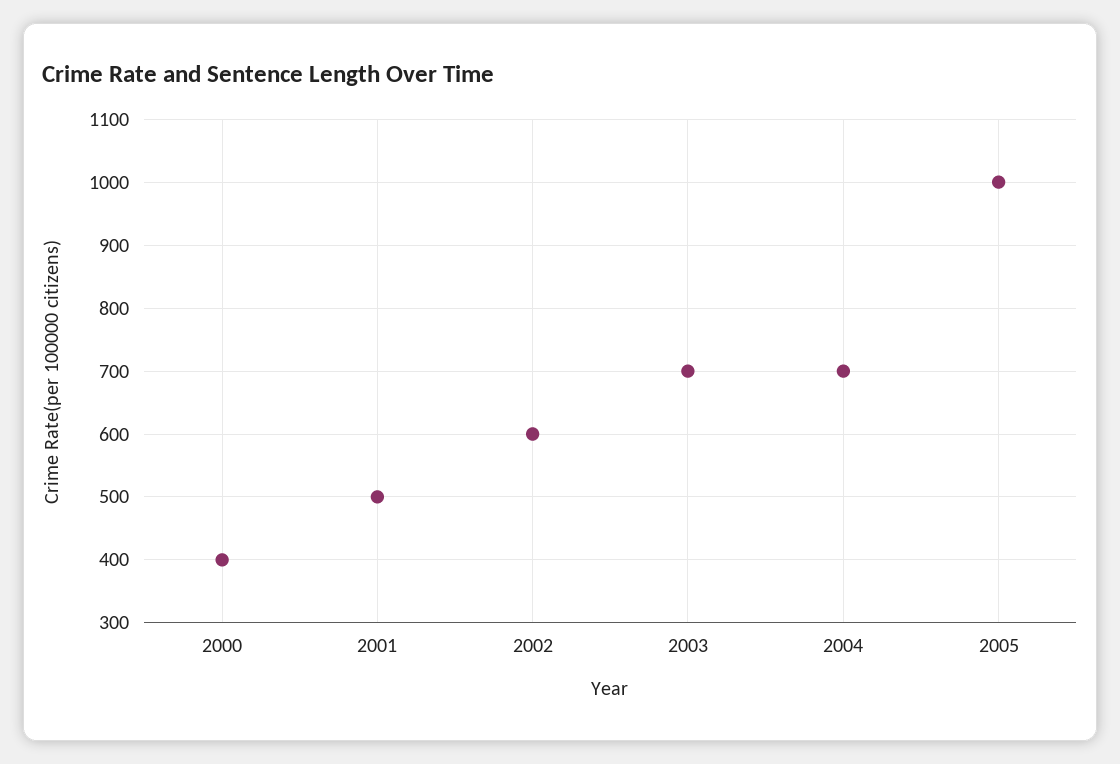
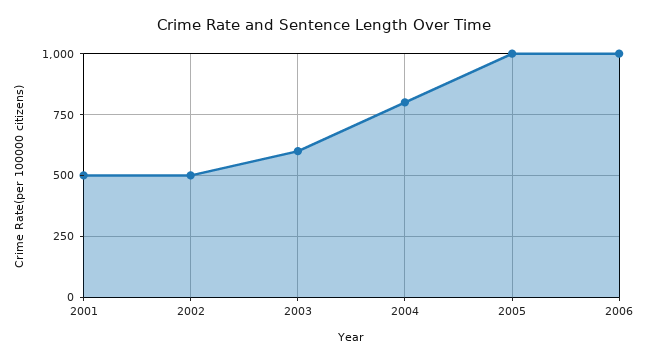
2000: 400 -> none
2002: 600 -> 500
2003: 700 -> 600
2004: 700 -> 800
2006: none -> 1000

